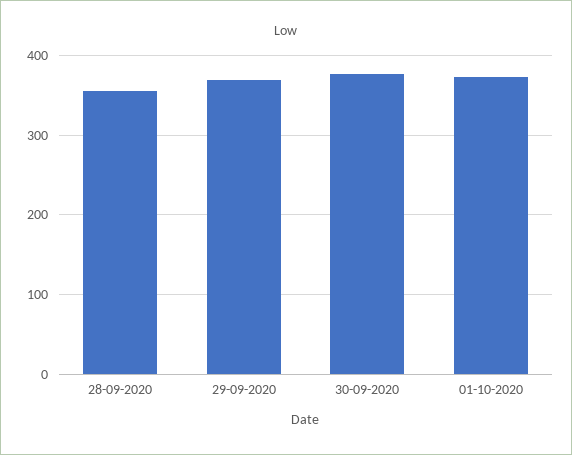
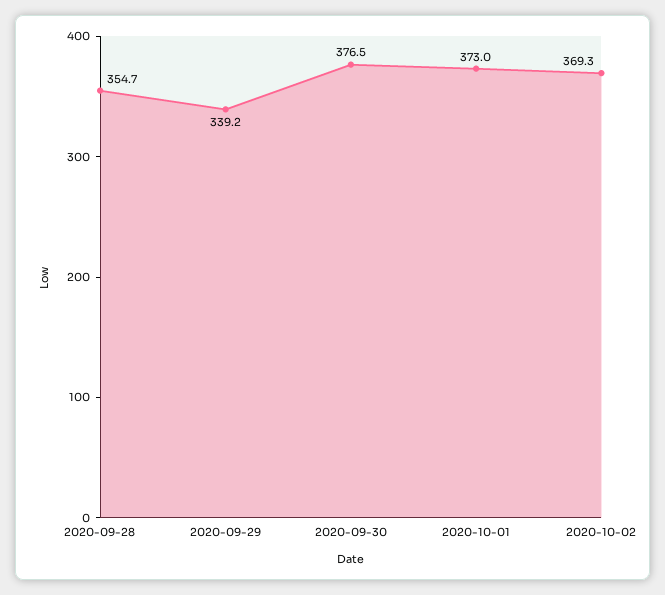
29-09-2020: 370 -> 339.2
2020-10-02: none -> 369.3

